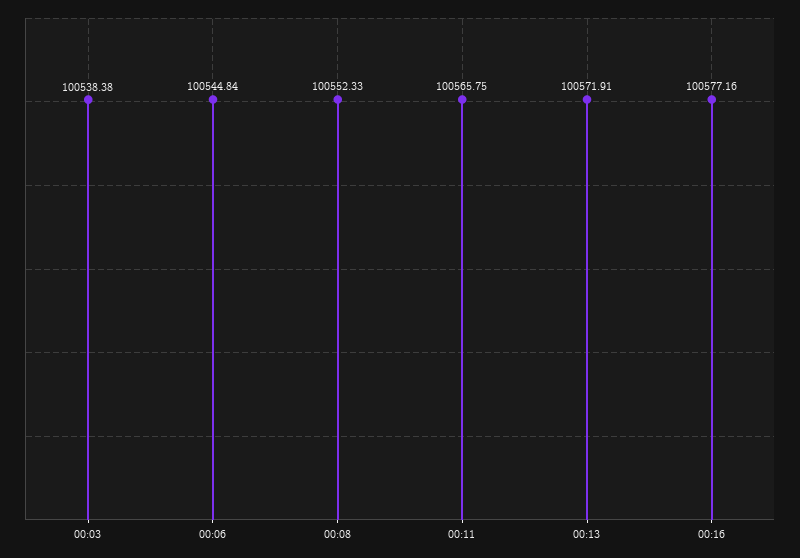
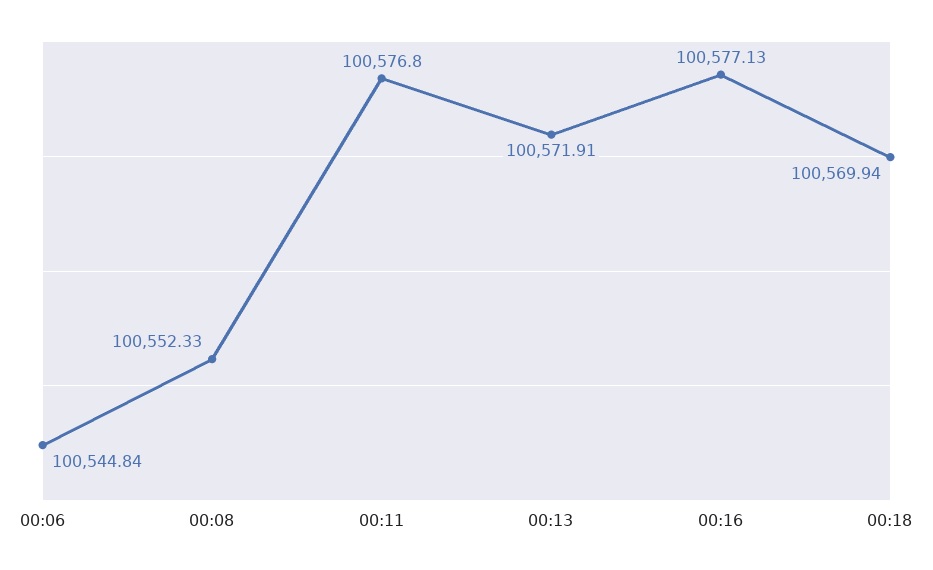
00:03: 100538.38 -> none
00:11: 100565.75 -> 100576.8
00:16: 100577.16 -> 100577.13
00:18: none -> 100569.94

